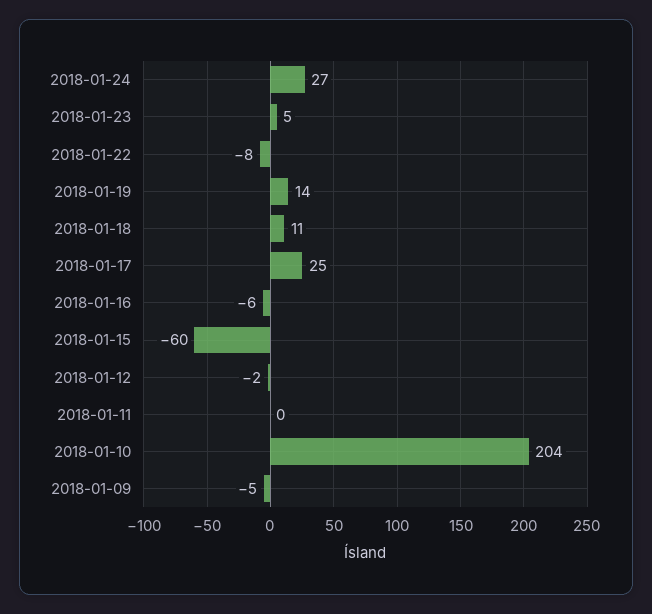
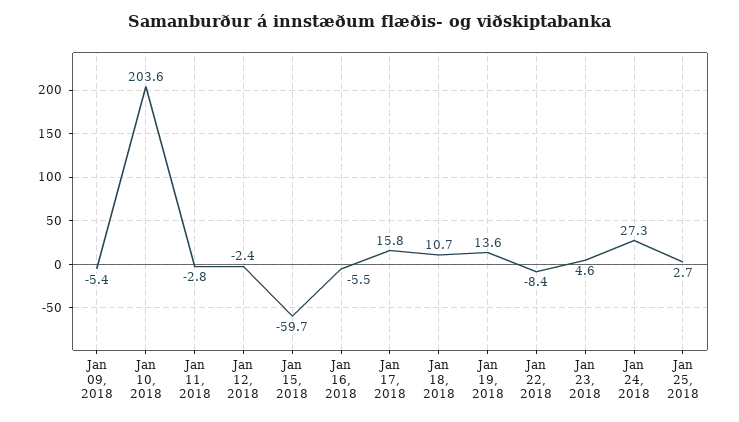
2018-01-17: 25 -> 15.8
2018-01-11: 0 -> -2.8
Jan 25, 2018: none -> 2.7

